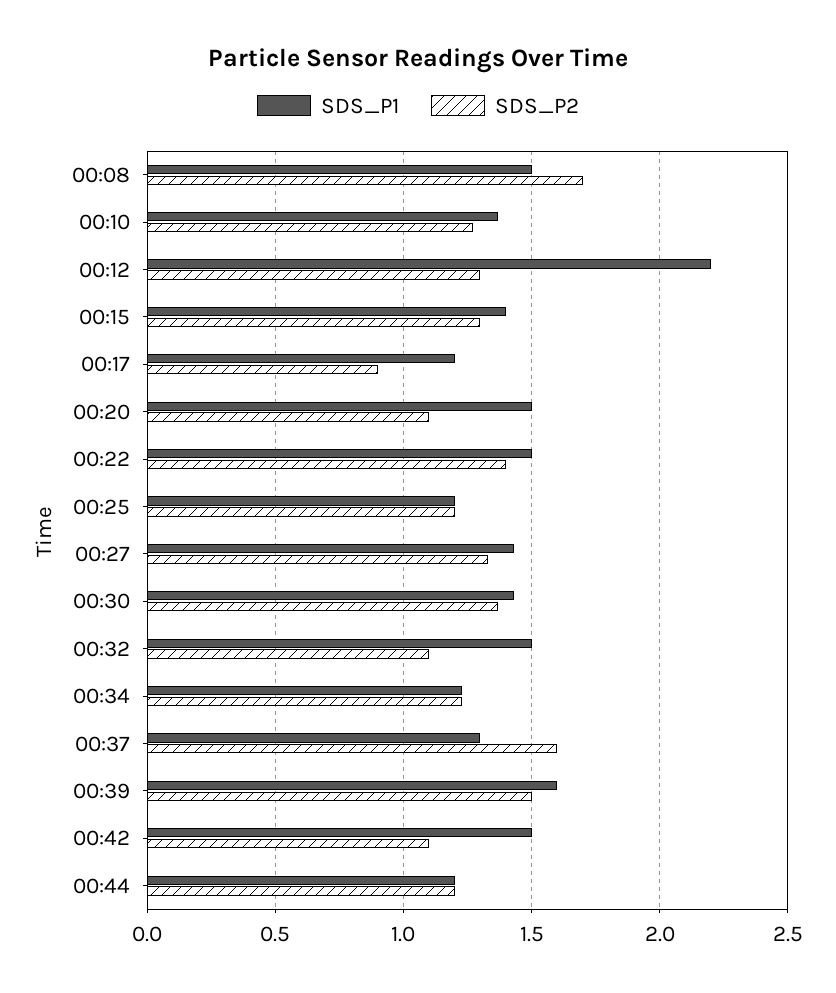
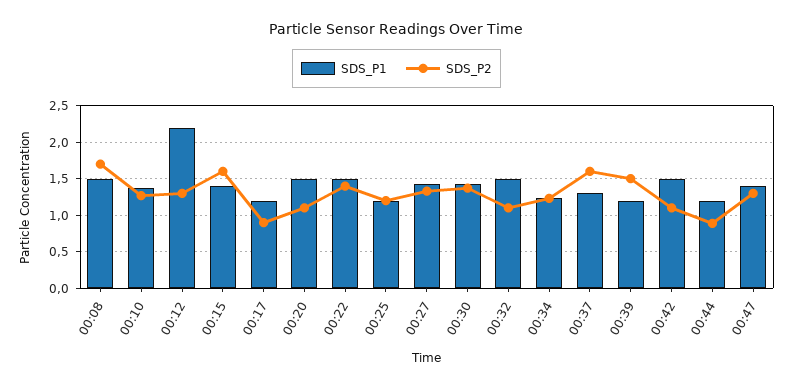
SDS_P2, 00:15: 1.3 -> 1.6
SDS_P1, 00:39: 1.6 -> 1.2
SDS_P2, 00:44: 1.2 -> 0.9
SDS_P1, 00:47: none -> 1.4
SDS_P2, 00:47: none -> 1.3

